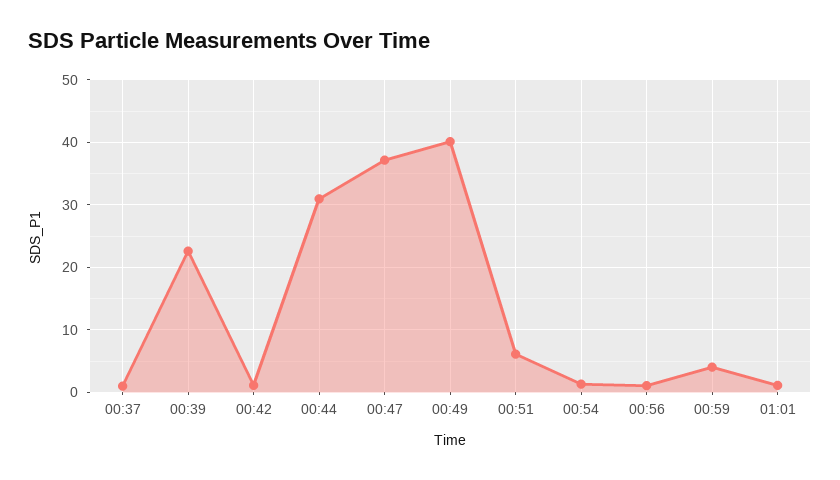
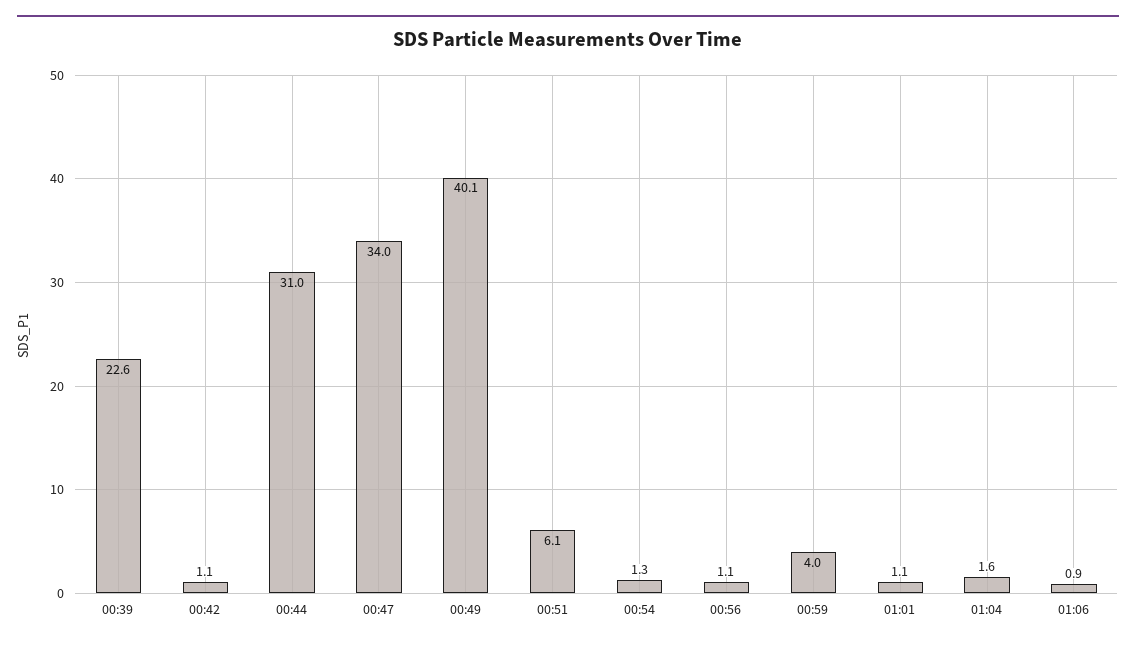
00:37: 1 -> none
00:47: 37 -> 34
01:04: none -> 1.6
01:06: none -> 0.9

